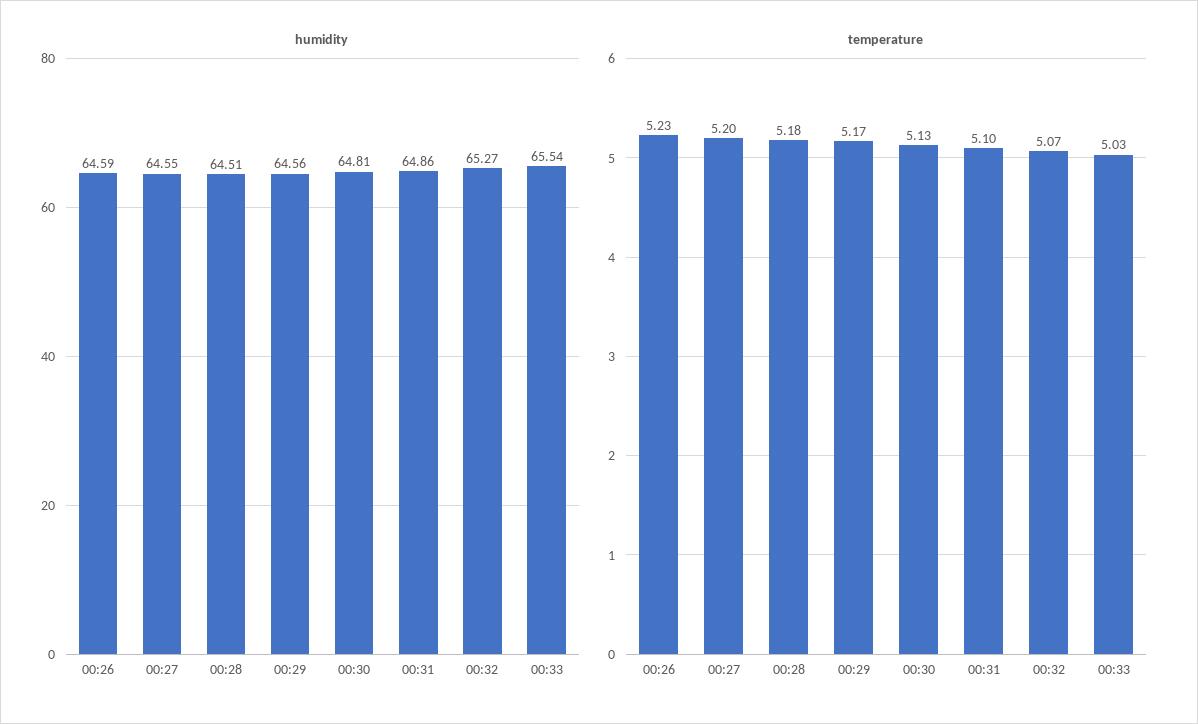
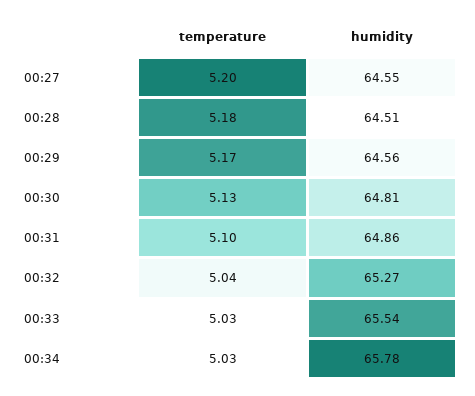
humidity, 00:26: 64.59 -> none
temperature, 00:26: 5.23 -> none
temperature, 00:32: 5.07 -> 5.04
temperature, 00:34: none -> 5.03
humidity, 00:34: none -> 65.78

